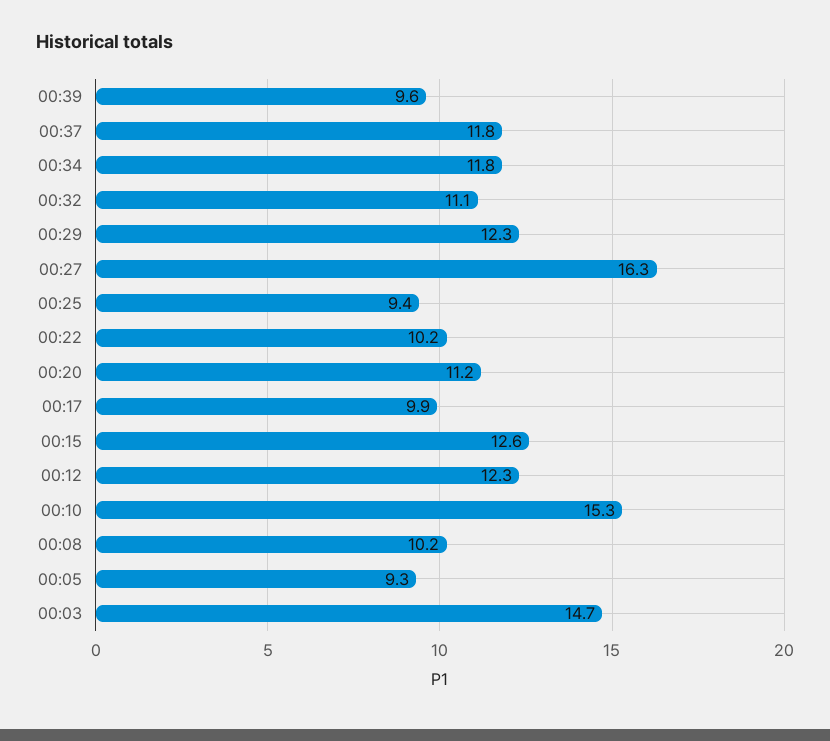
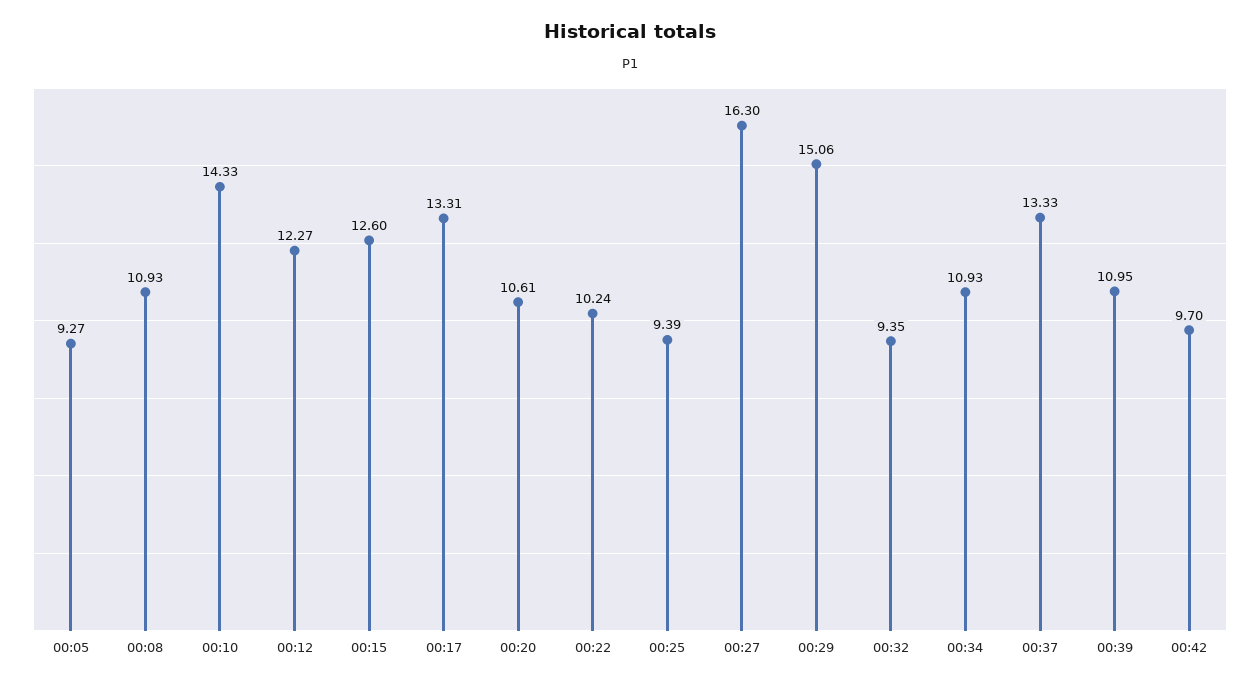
00:39: 9.6 -> 10.95
00:37: 11.8 -> 13.33
00:34: 11.8 -> 10.93
00:32: 11.1 -> 9.35
00:29: 12.3 -> 15.06
00:20: 11.2 -> 10.61
00:17: 9.9 -> 13.31
00:10: 15.3 -> 14.33
00:08: 10.2 -> 10.93
00:03: 14.7 -> none
00:42: none -> 9.7

